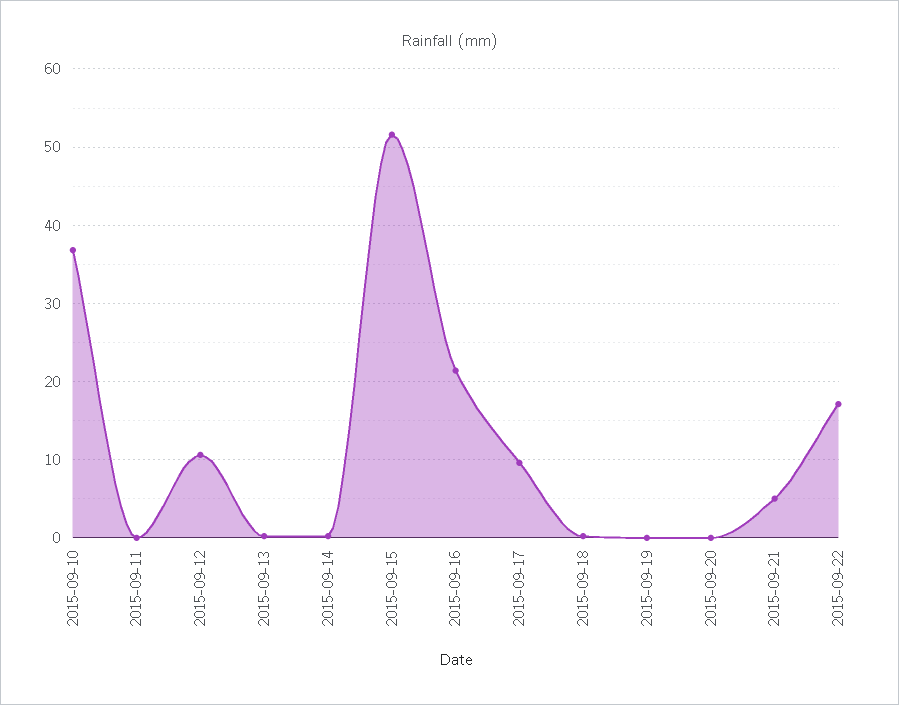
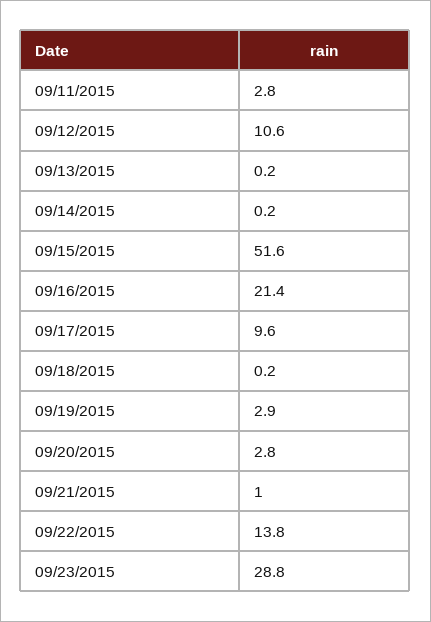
2015-09-10: 37 -> none
2015-09-11: 0 -> 2.8
2015-09-19: 0 -> 2.9
2015-09-20: 0 -> 2.8
2015-09-21: 5 -> 1
2015-09-22: 17 -> 13.8
09/23/2015: none -> 28.8

